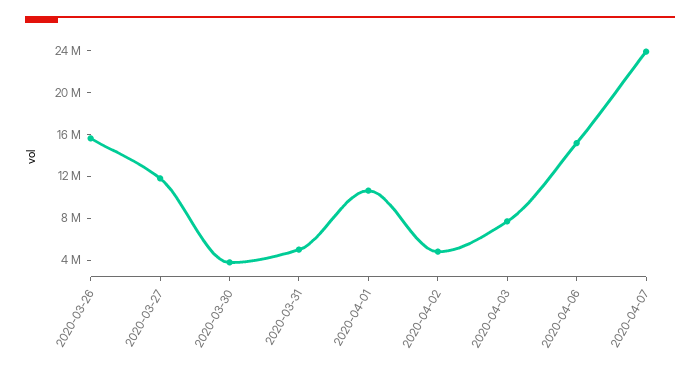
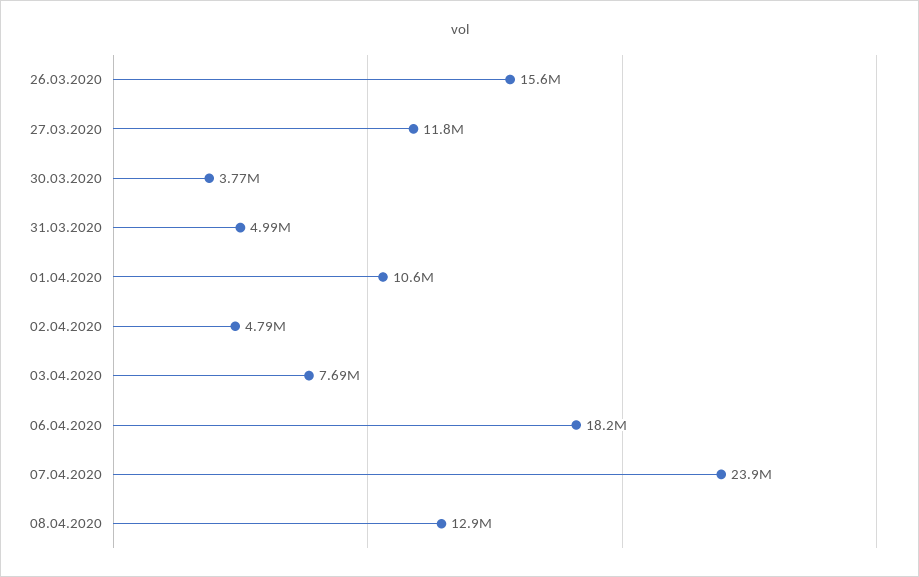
2020-04-06: 15000000 -> 18200000
08.04.2020: none -> 12900000

